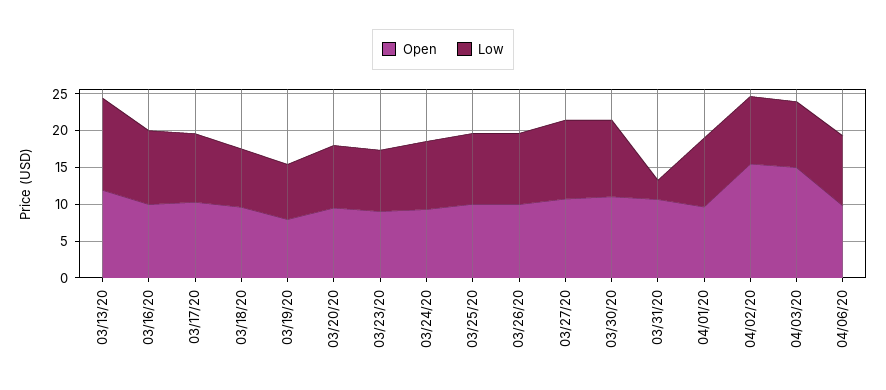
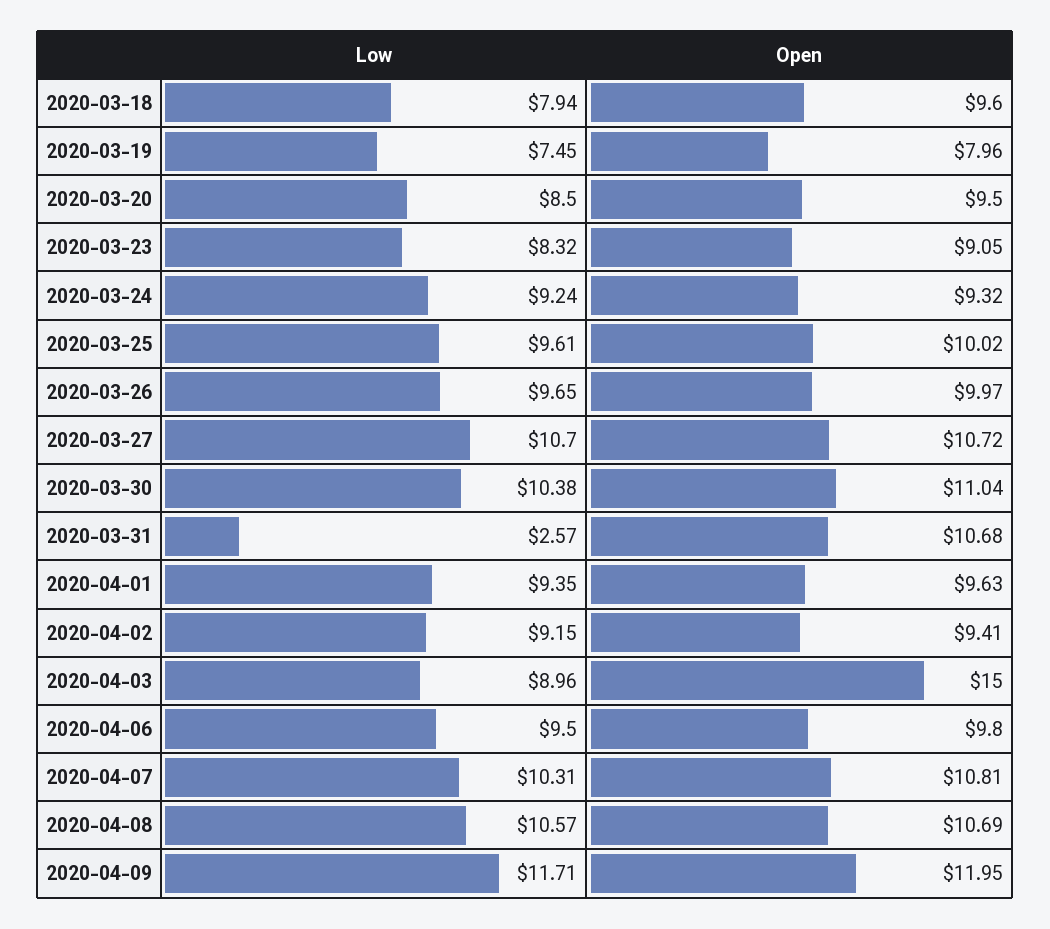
Open, 03/13/20: 12.5 -> none
Low, 03/13/20: 12.5 -> none
Open, 03/16/20: 10 -> none
Low, 03/16/20: 10 -> none
Open, 03/17/20: 10 -> none
Low, 03/17/20: 10 -> none
Open, 04/02/20: 15 -> 9.41
Low, 2020-04-07: none -> 10.31
Open, 2020-04-07: none -> 10.81
Low, 2020-04-08: none -> 10.57
Open, 2020-04-08: none -> 10.69
Low, 2020-04-09: none -> 11.71
Open, 2020-04-09: none -> 11.95

